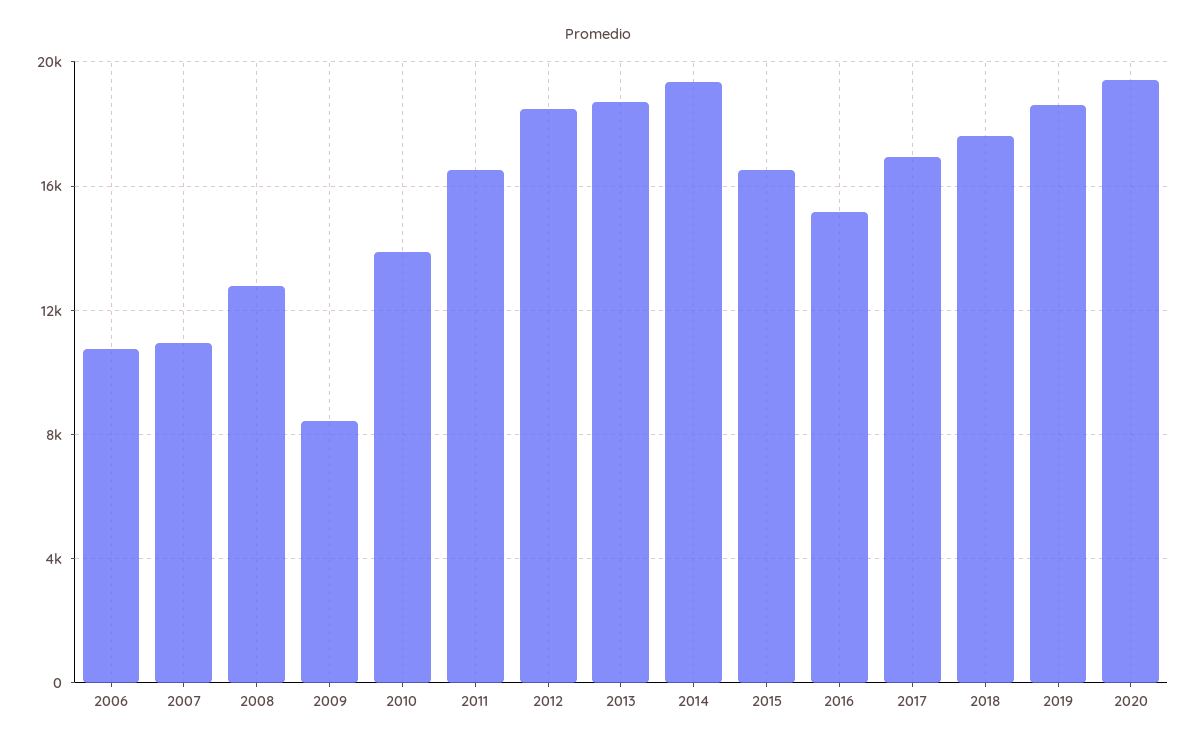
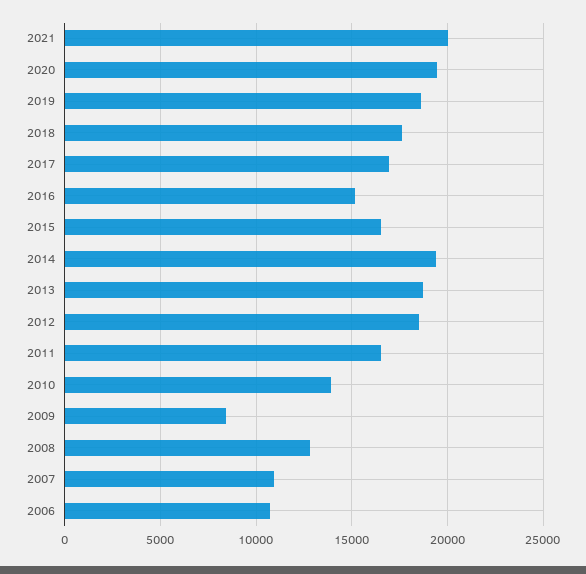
2021: none -> 20000

